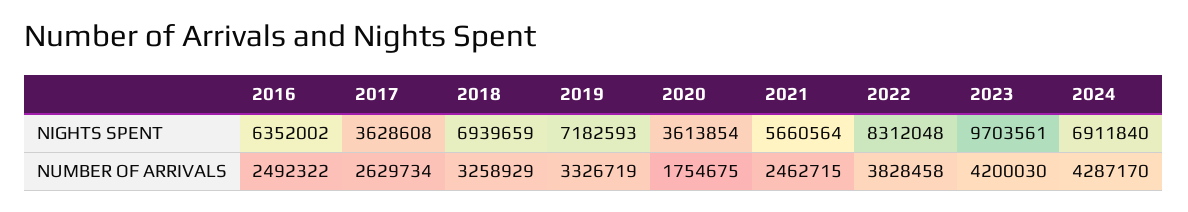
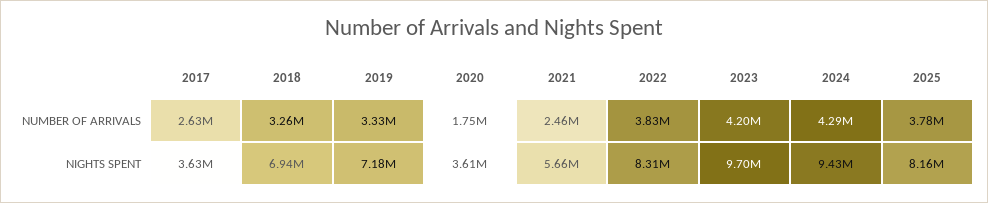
2016, NIGHTS SPENT: 6352002 -> none
2024, NIGHTS SPENT: 6911840 -> 9430000
2016, NUMBER OF ARRIVALS: 2492322 -> none
2025, NUMBER OF ARRIVALS: none -> 3780000
2025, NIGHTS SPENT: none -> 8160000

